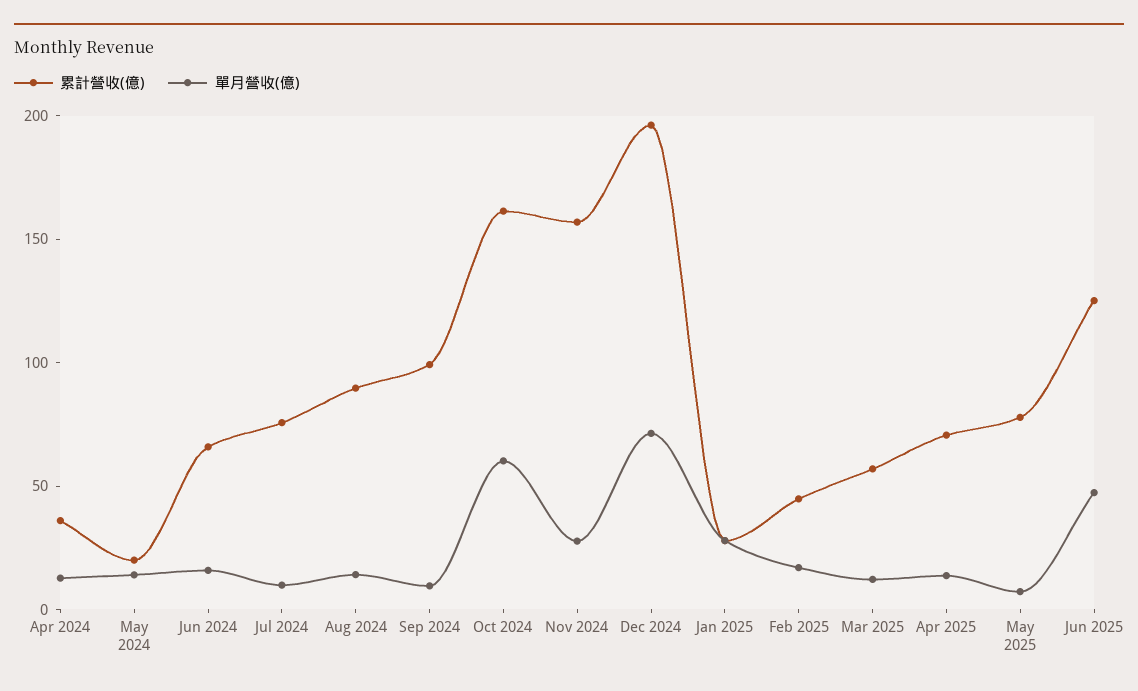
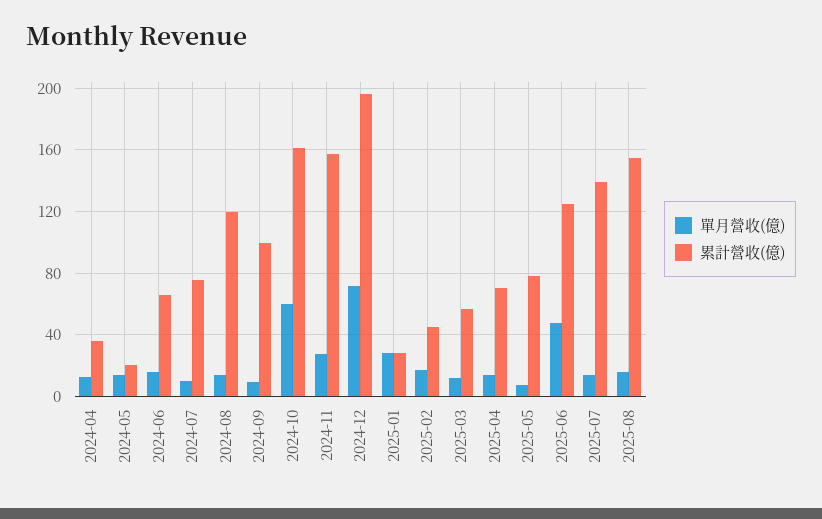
累計營收(億), Aug 2024: 90 -> 120
單月營收(億), 2025-07: none -> 15
累計營收(億), 2025-07: none -> 140
單月營收(億), 2025-08: none -> 15
累計營收(億), 2025-08: none -> 155

